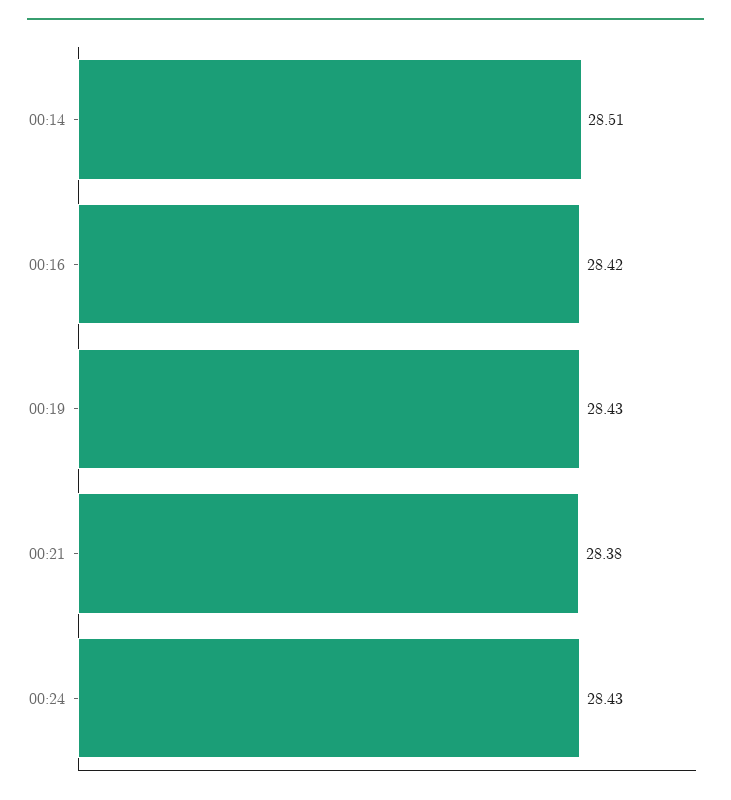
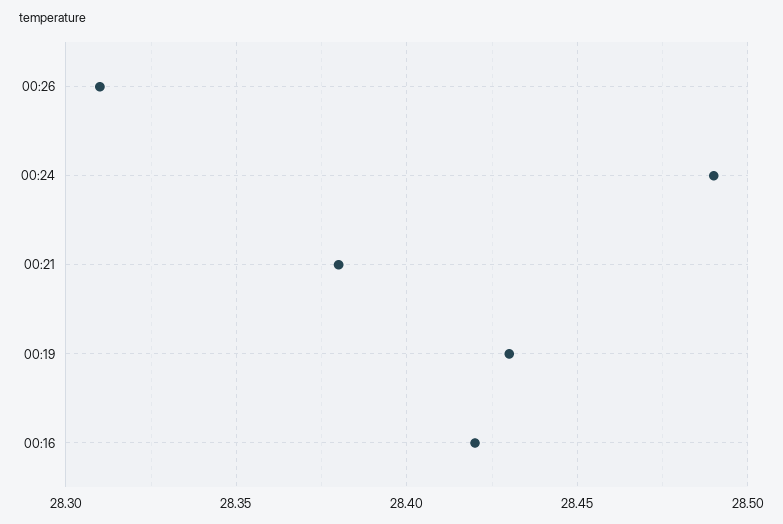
00:14: 28.51 -> none
00:24: 28.43 -> 28.49
00:26: none -> 28.31

